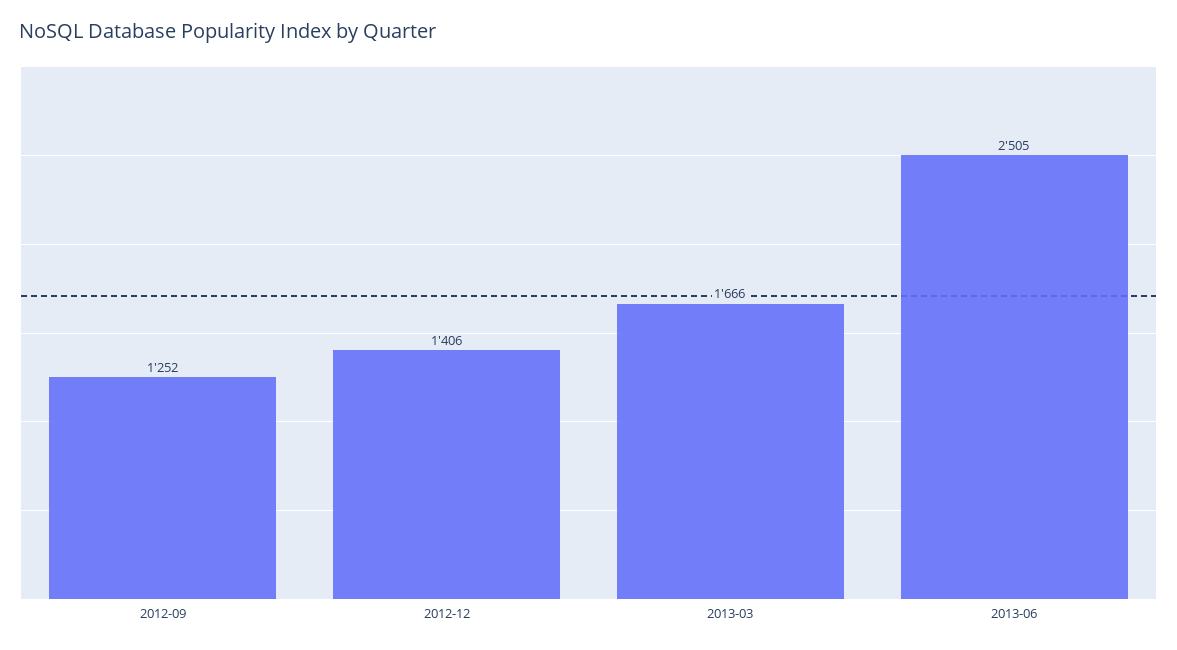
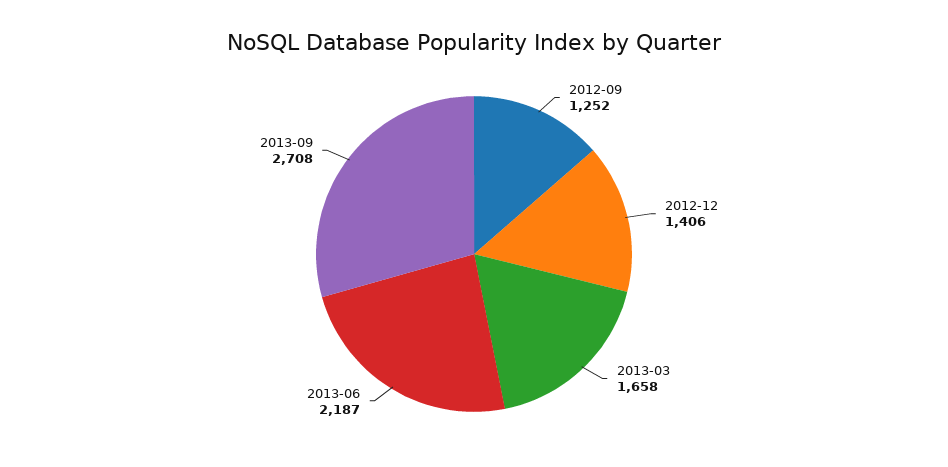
2013-03: 1666 -> 1658
2013-06: 2505 -> 2187
2013-09: none -> 2708

